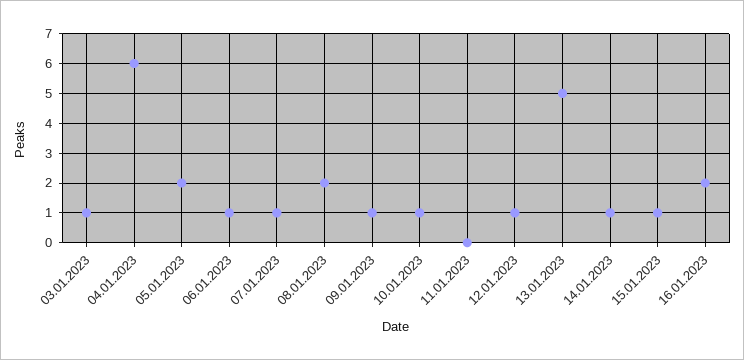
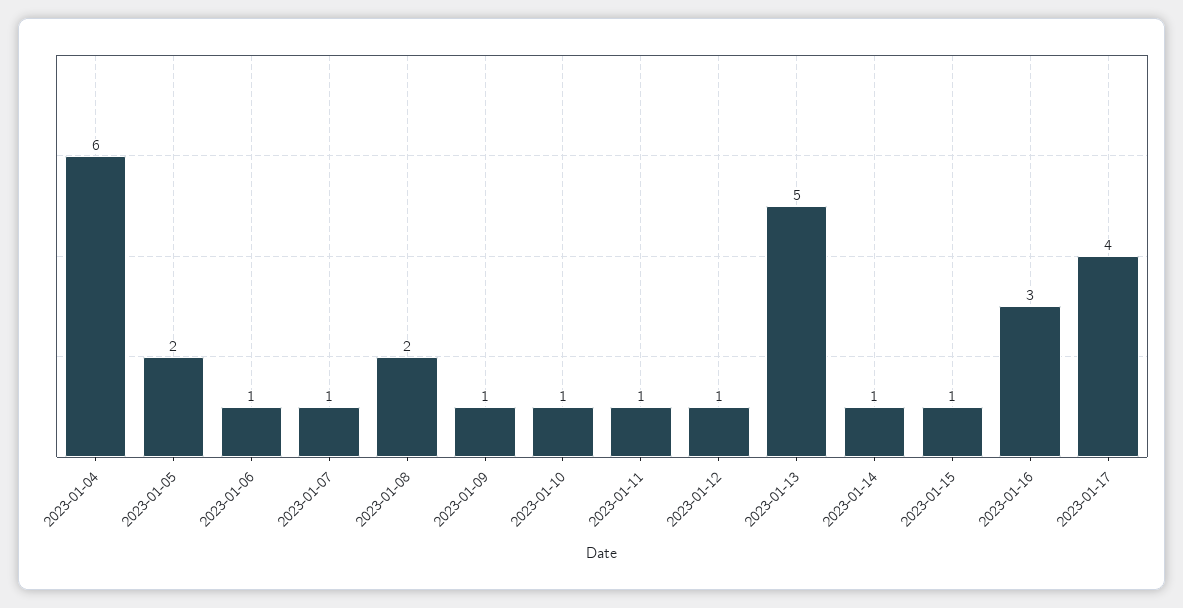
03.01.2023: 1 -> none
11.01.2023: 0 -> 1
16.01.2023: 2 -> 3
2023-01-17: none -> 4

